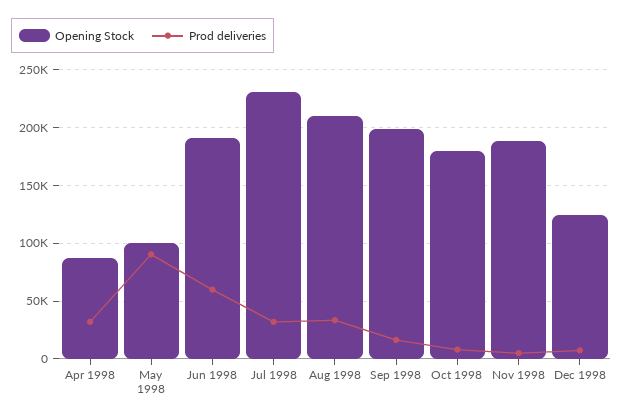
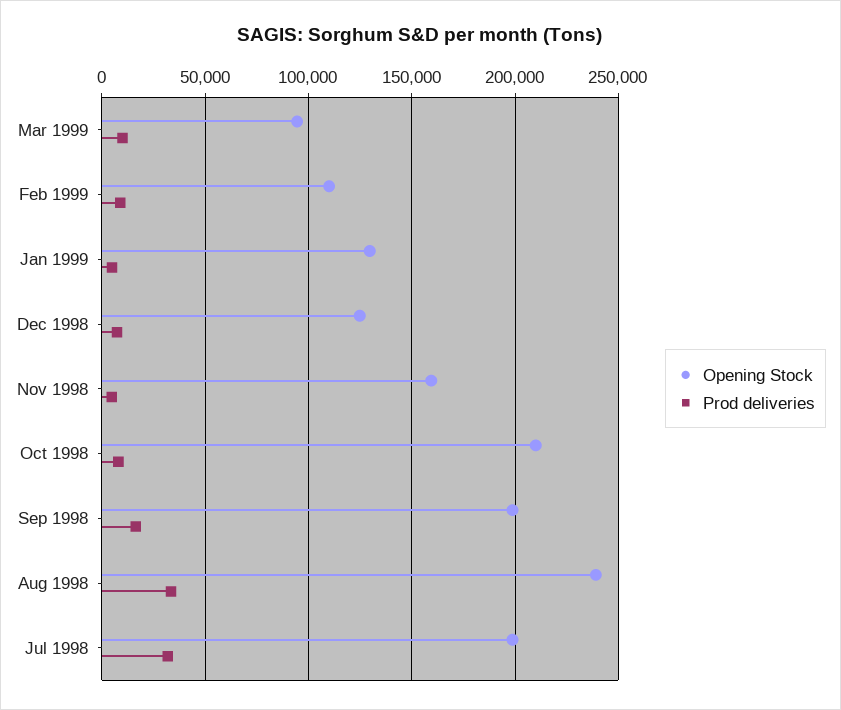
Opening Stock, Apr 1998: 90000 -> none
Prod deliveries, Apr 1998: 30000 -> none
Opening Stock, May 1998: 100000 -> none
Prod deliveries, May 1998: 90000 -> none
Opening Stock, Jun 1998: 190000 -> none
Prod deliveries, Jun 1998: 60000 -> none
Opening Stock, Jul 1998: 230000 -> 200000
Opening Stock, Aug 1998: 210000 -> 240000
Opening Stock, Oct 1998: 180000 -> 210000
Opening Stock, Nov 1998: 190000 -> 160000
Opening Stock, Mar 1999: none -> 95000
Prod deliveries, Mar 1999: none -> 10000
Opening Stock, Feb 1999: none -> 110000
Prod deliveries, Feb 1999: none -> 10000
Opening Stock, Jan 1999: none -> 130000
Prod deliveries, Jan 1999: none -> 5000

